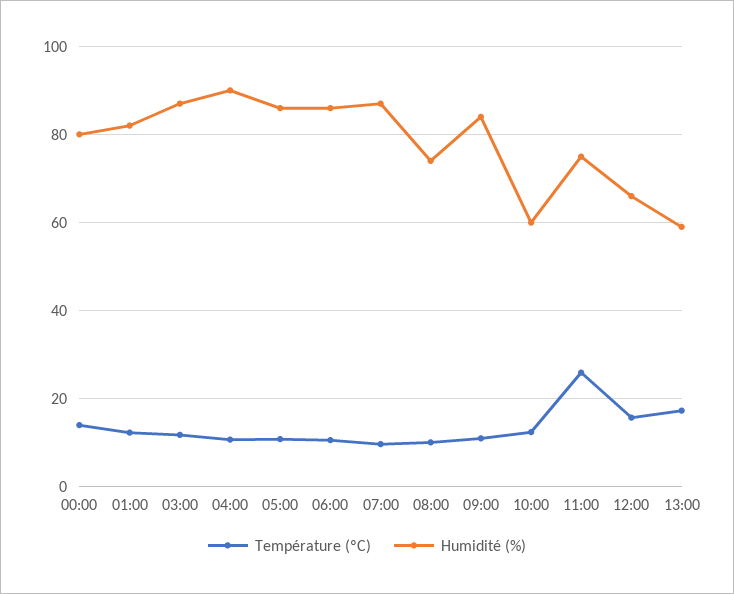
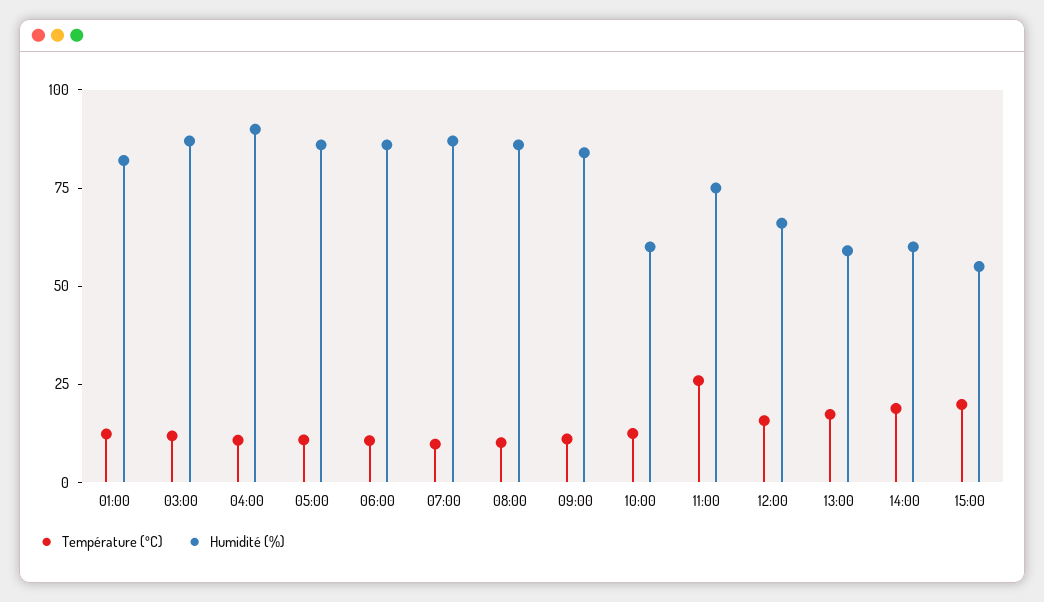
Température (ºC), 00:00: 14 -> none
Humidité (%), 00:00: 80 -> none
Humidité (%), 08:00: 74 -> 85
Température (ºC), 14:00: none -> 20
Humidité (%), 14:00: none -> 60
Température (ºC), 15:00: none -> 20
Humidité (%), 15:00: none -> 55

